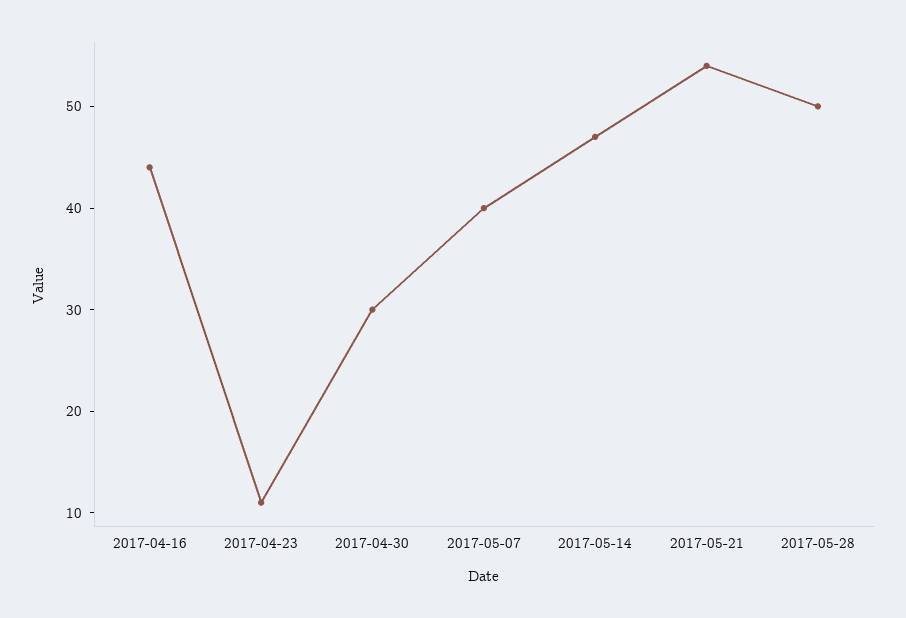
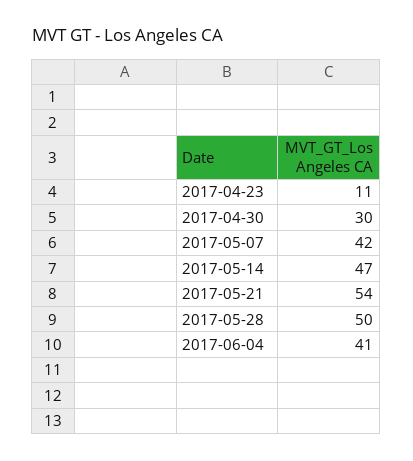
2017-04-16: 44 -> none
2017-05-07: 40 -> 42
2017-06-04: none -> 41

